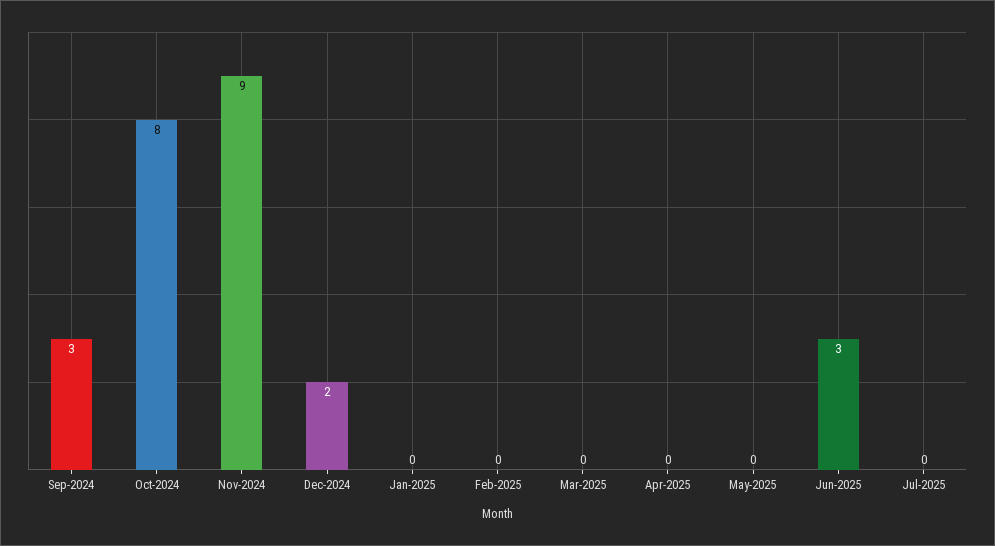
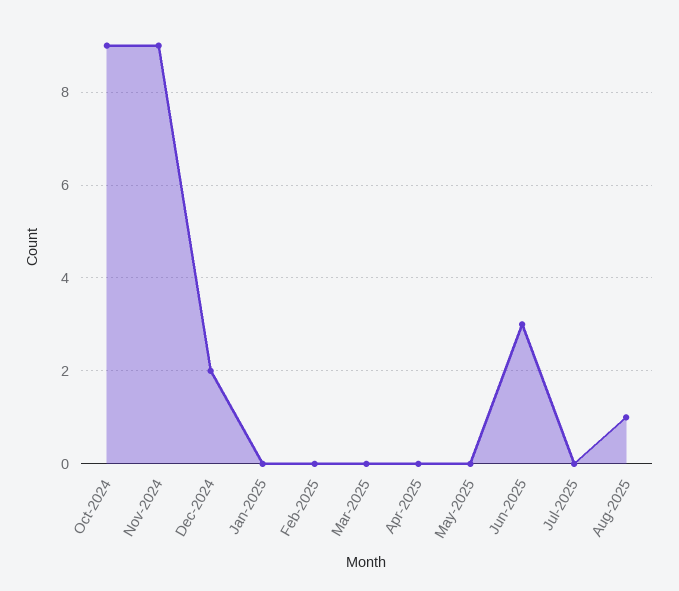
Sep-2024: 3 -> none
Oct-2024: 8 -> 9
Aug-2025: none -> 1

